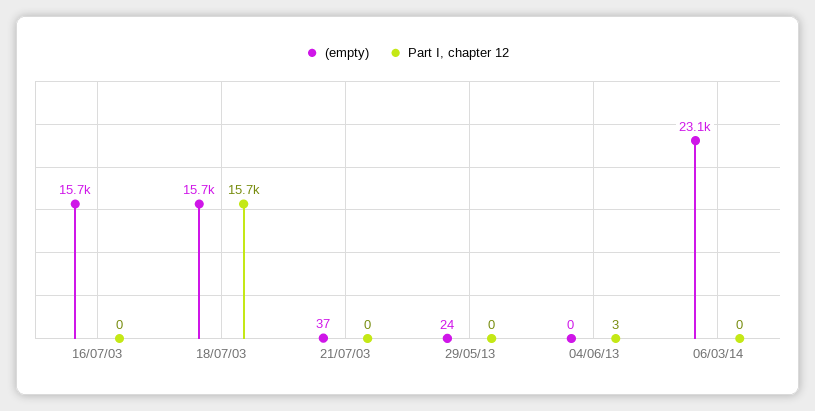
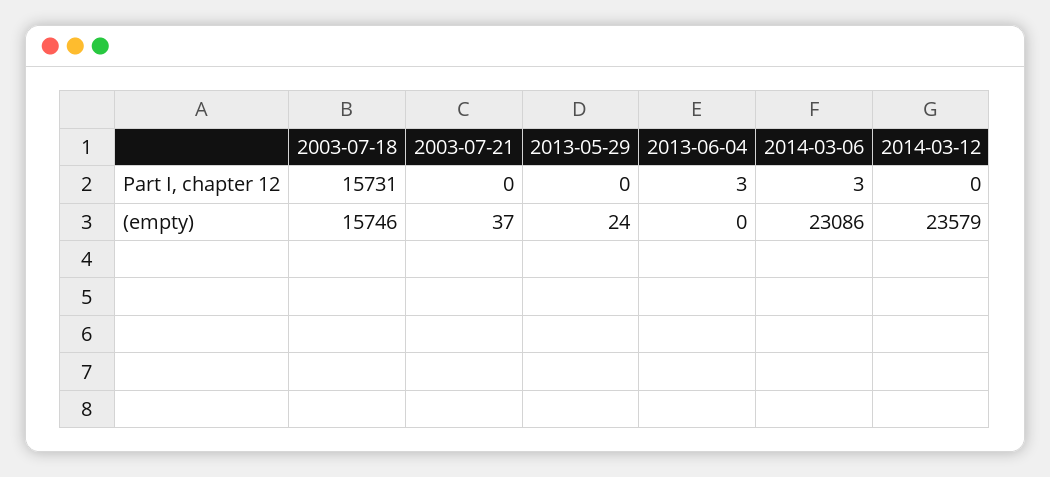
(empty), 16/07/03: 15700 -> none
Part I, chapter 12, 16/07/03: 0 -> none
Part I, chapter 12, 06/03/14: 0 -> 3
Part I, chapter 12, 2014-03-12: none -> 0
(empty), 2014-03-12: none -> 23579

